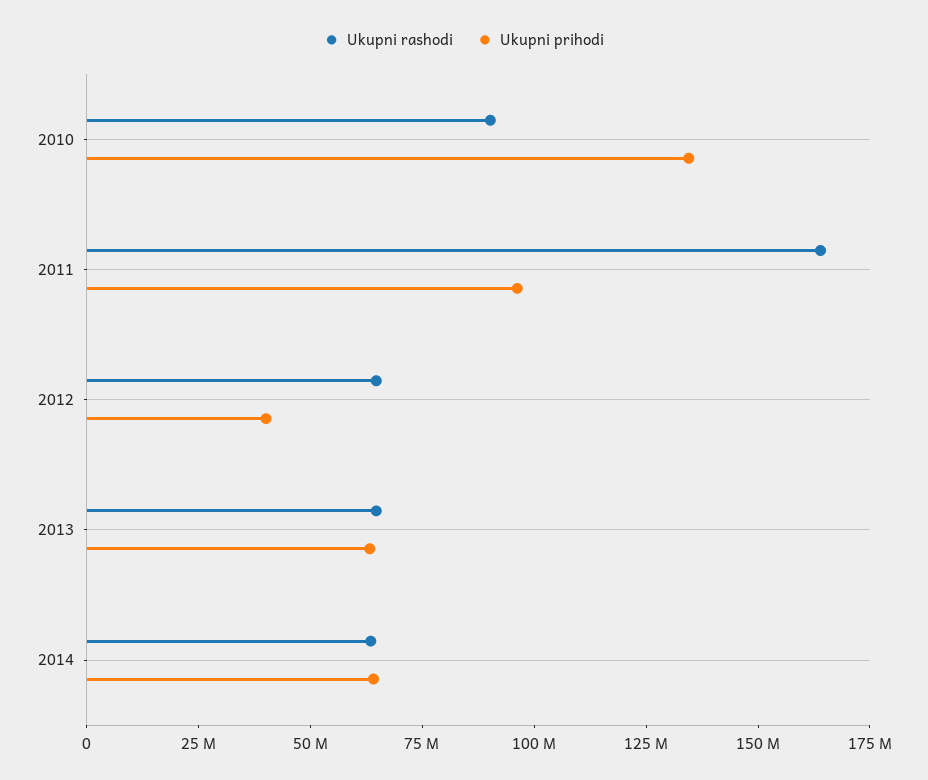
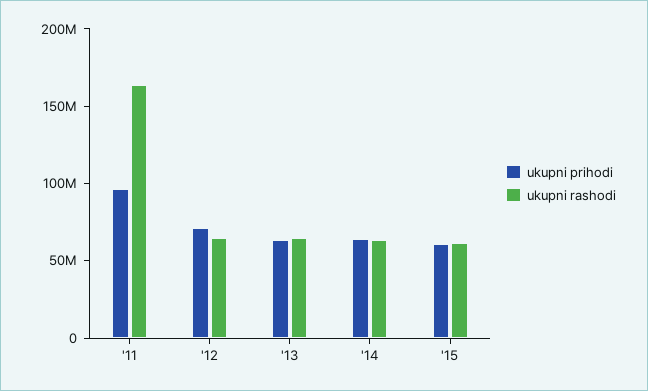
Ukupni rashodi, 2010: 90000000 -> none
Ukupni prihodi, 2010: 135000000 -> none
Ukupni prihodi, 2012: 40000000 -> 70000000
Ukupni prihodi, '15: none -> 60000000
Ukupni rashodi, '15: none -> 60000000

